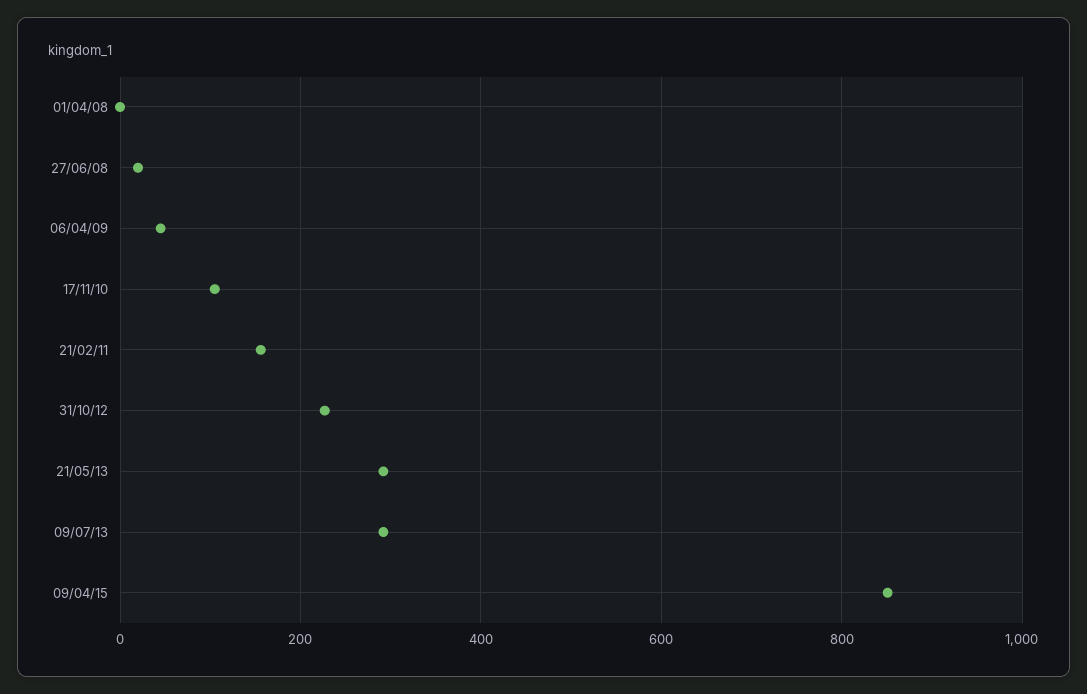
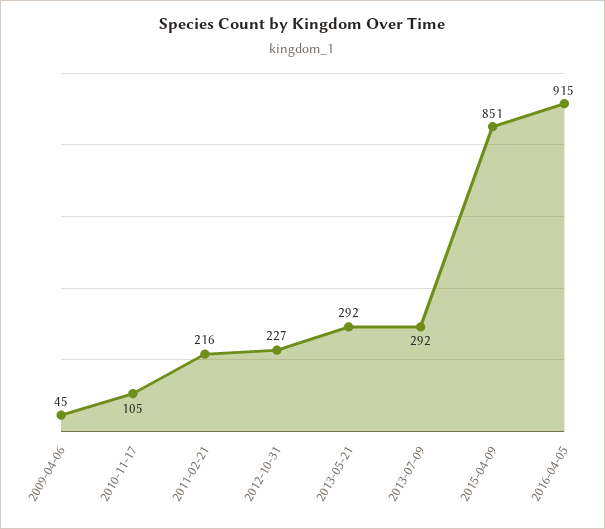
01/04/08: 0 -> none
27/06/08: 20 -> none
21/02/11: 160 -> 216
2016-04-05: none -> 915

